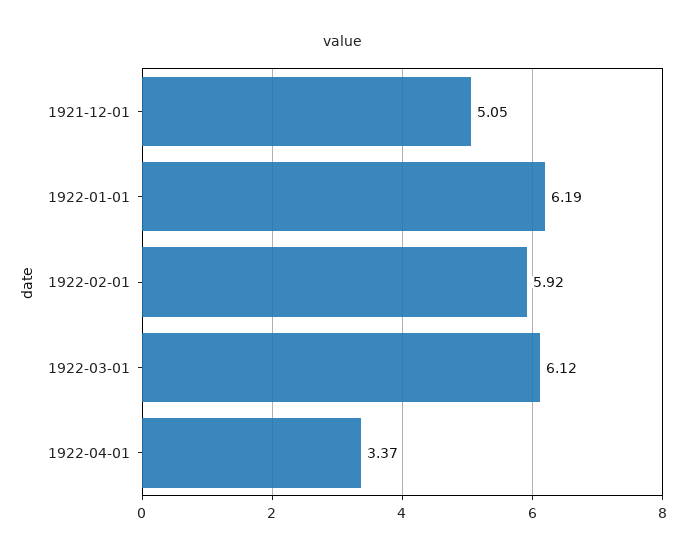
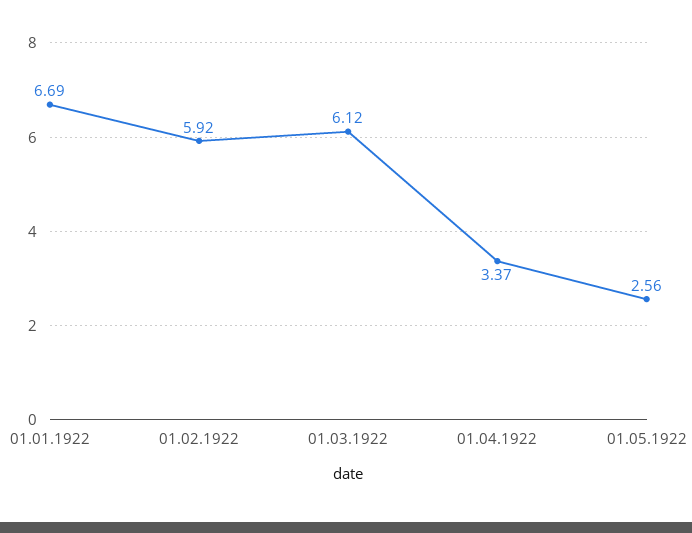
1921-12-01: 5.05 -> none
1922-01-01: 6.19 -> 6.69
01.05.1922: none -> 2.56

